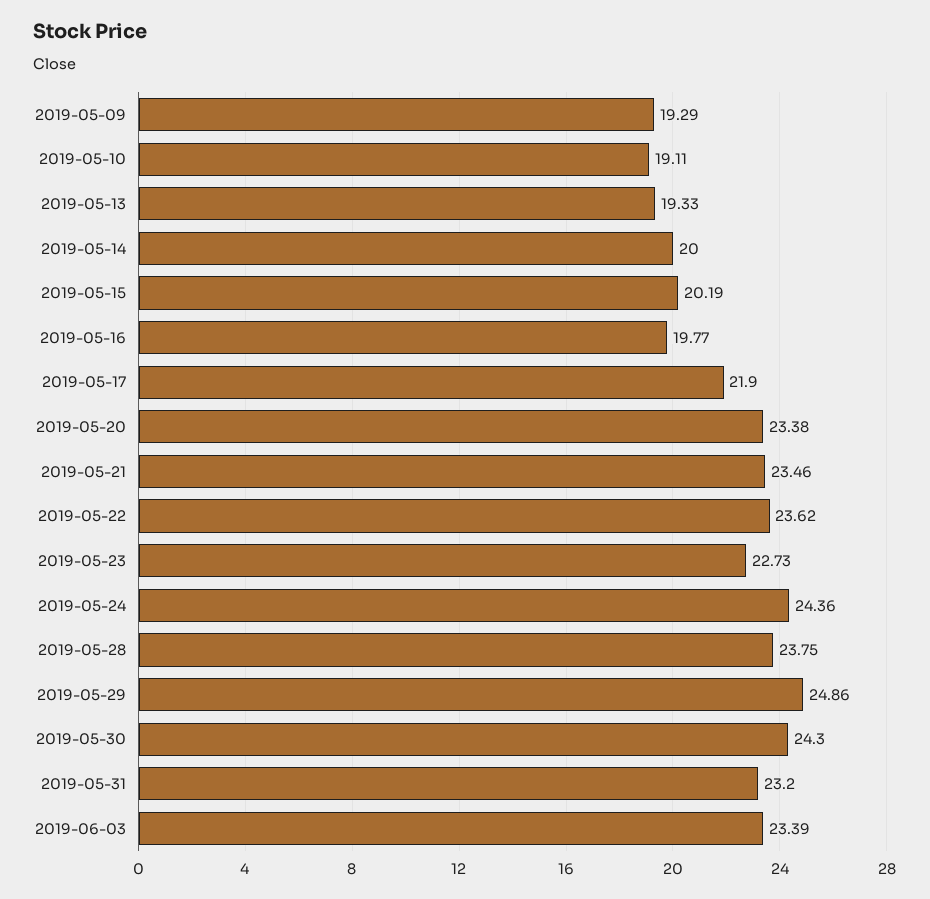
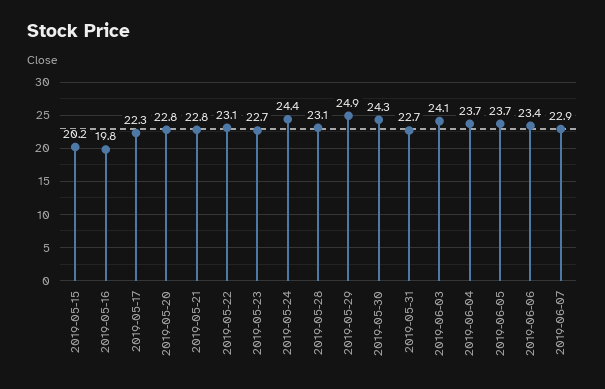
2019-05-09: 19.29 -> none
2019-05-10: 19.11 -> none
2019-05-13: 19.33 -> none
2019-05-14: 20 -> none
2019-05-17: 21.9 -> 22.3
2019-05-20: 23.38 -> 22.8
2019-05-21: 23.46 -> 22.8
2019-05-22: 23.62 -> 23.1
2019-05-28: 23.75 -> 23.1
2019-05-31: 23.2 -> 22.7
2019-06-03: 23.39 -> 24.1
2019-06-04: none -> 23.7
2019-06-05: none -> 23.7
2019-06-06: none -> 23.4
2019-06-07: none -> 22.9

